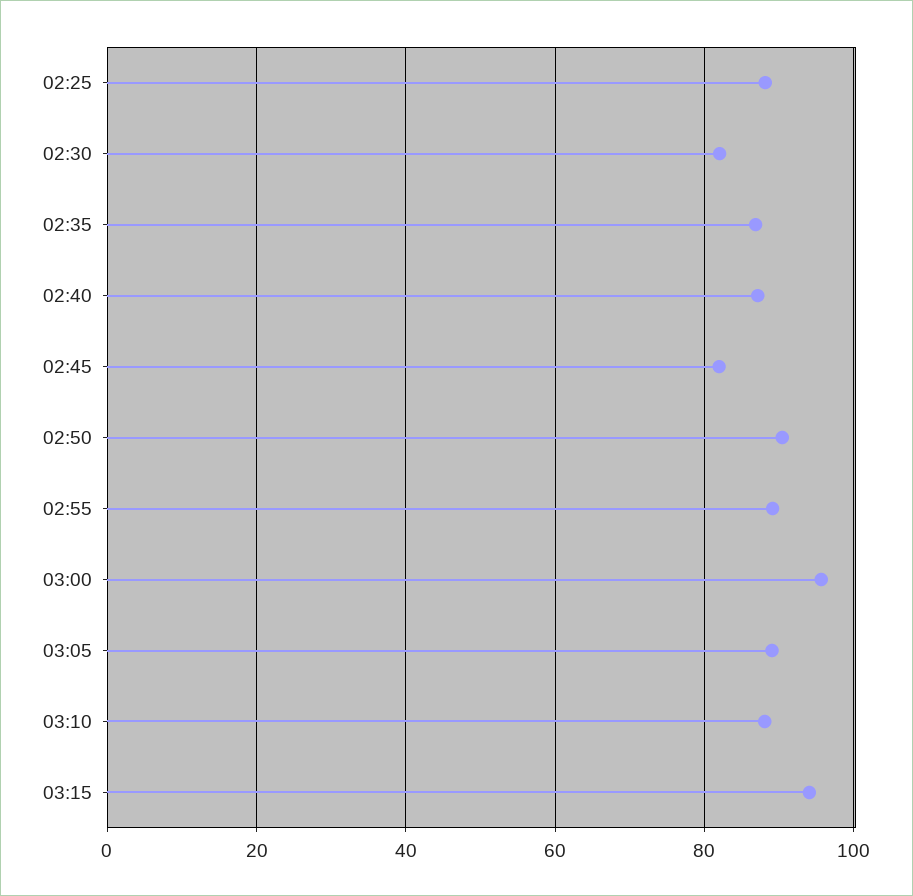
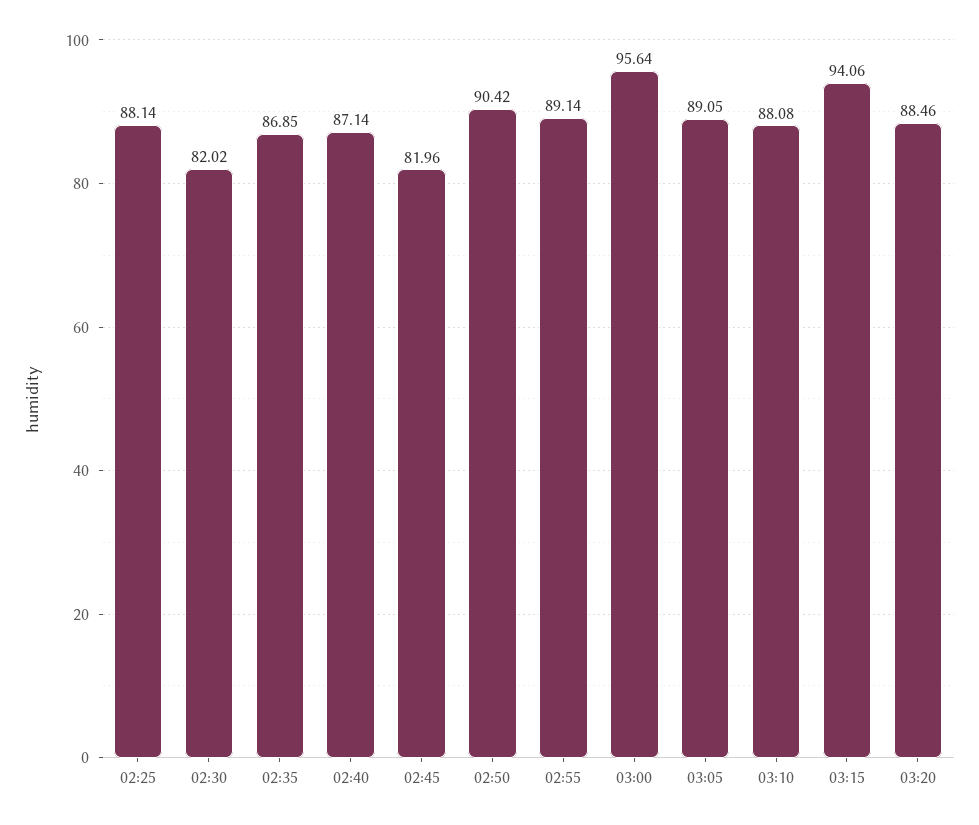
03:20: none -> 88.46

